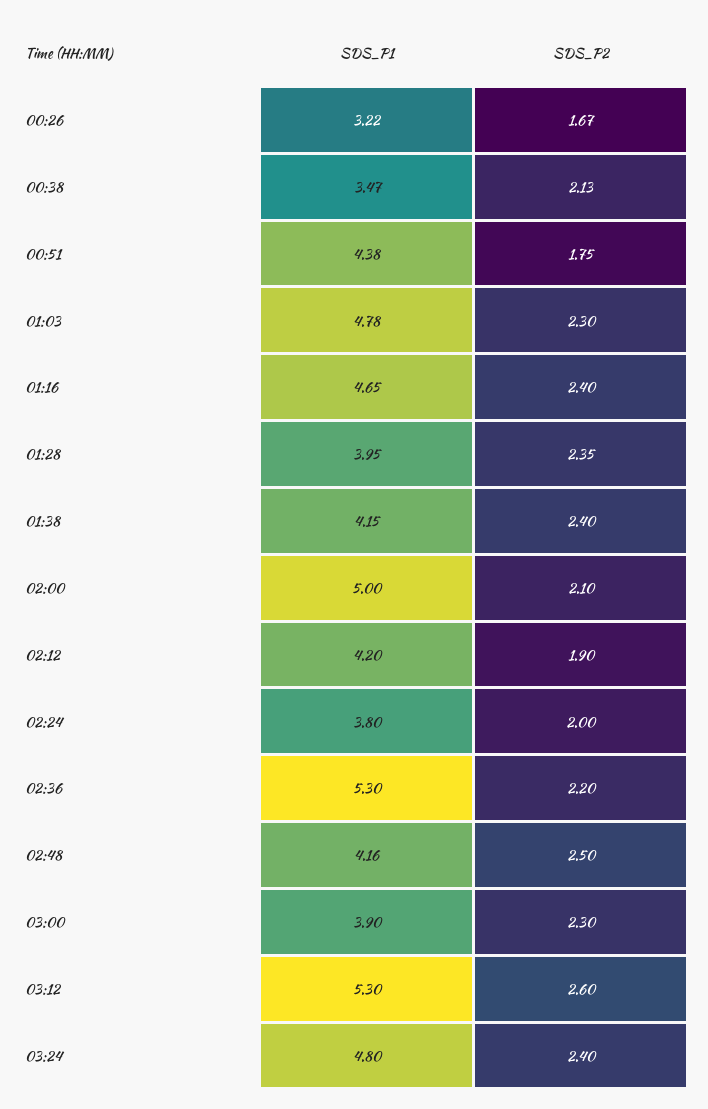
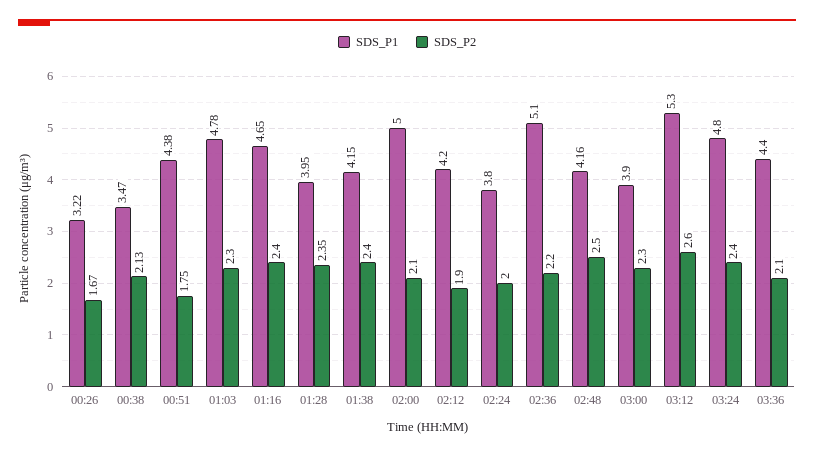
SDS_P1, 02:36: 5.3 -> 5.1
SDS_P1, 03:36: none -> 4.4
SDS_P2, 03:36: none -> 2.1

